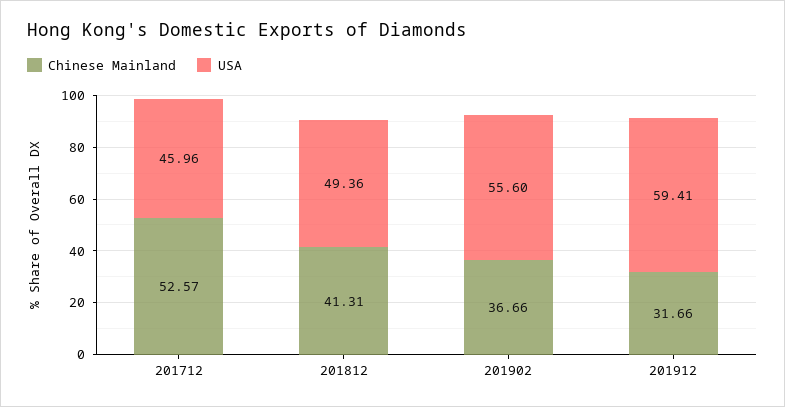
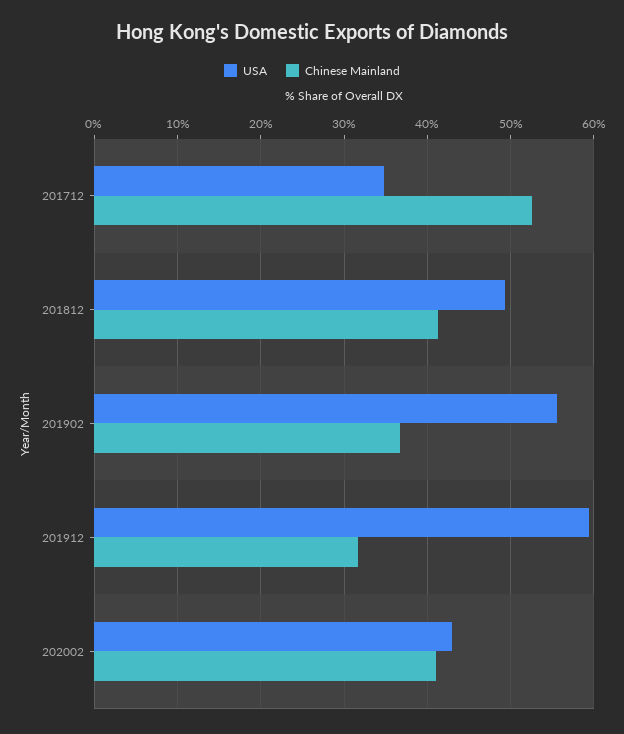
USA, 201712: 45.96 -> 35
USA, 202002: none -> 43
Chinese Mainland, 202002: none -> 41

